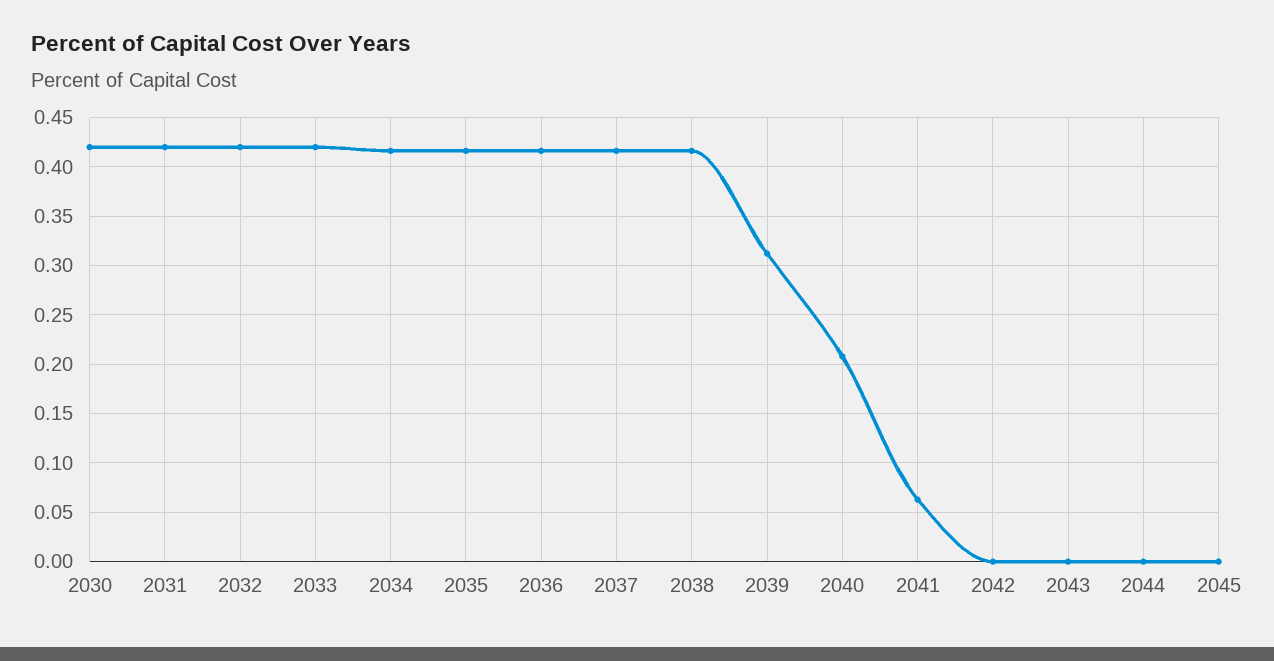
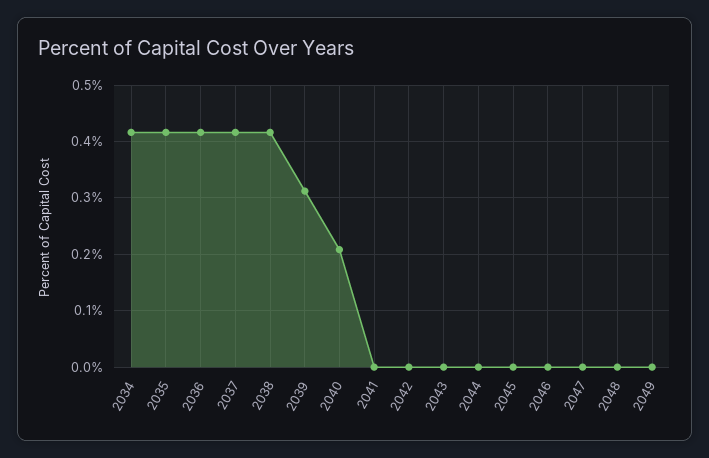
2030: 0.42 -> none
2031: 0.42 -> none
2032: 0.42 -> none
2033: 0.42 -> none
2041: 0.06 -> 0
2046: none -> 0
2047: none -> 0
2048: none -> 0
2049: none -> 0

